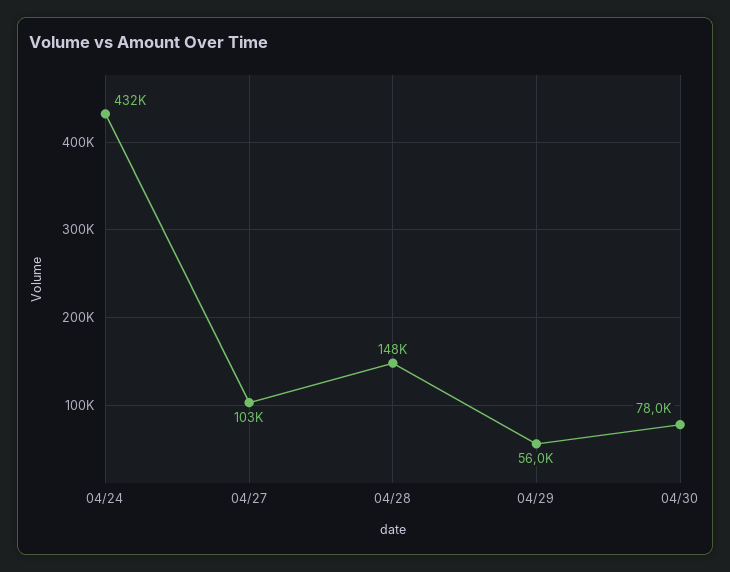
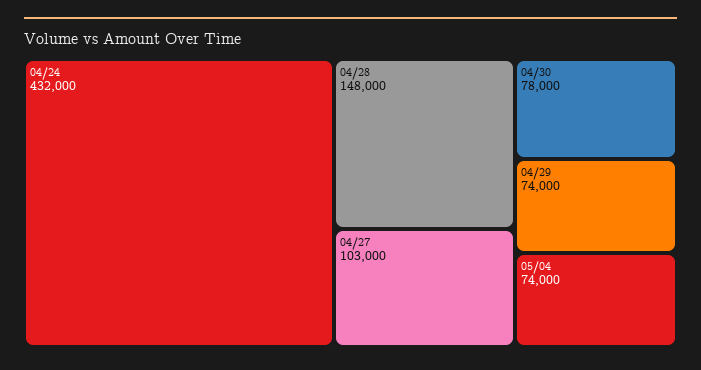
04/29: 56000 -> 74000
05/04: none -> 74000

